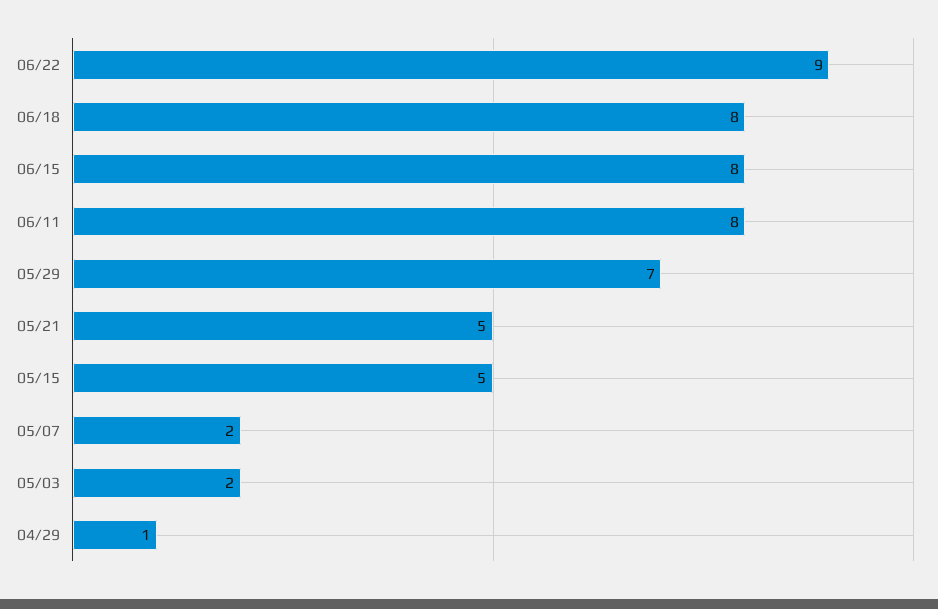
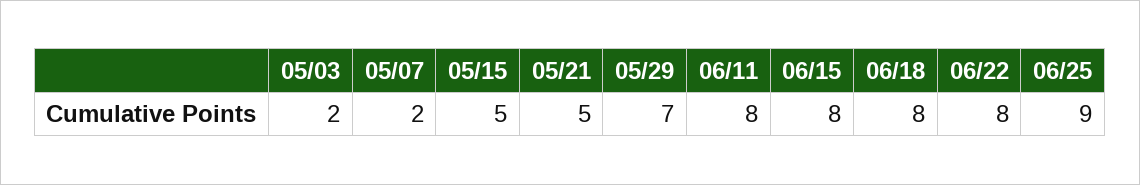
06/22: 9 -> 8
04/29: 1 -> none
06/25: none -> 9

